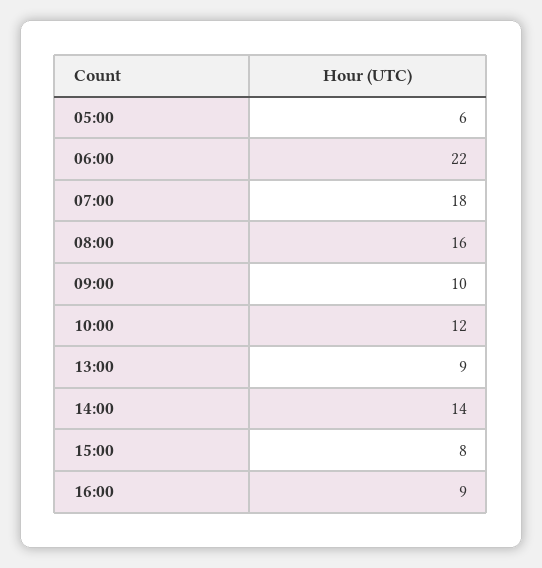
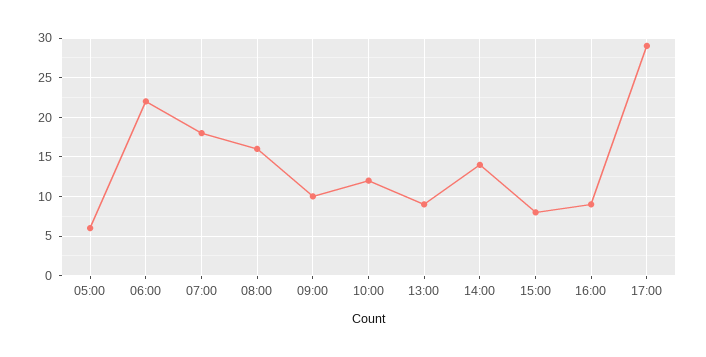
17:00: none -> 29

